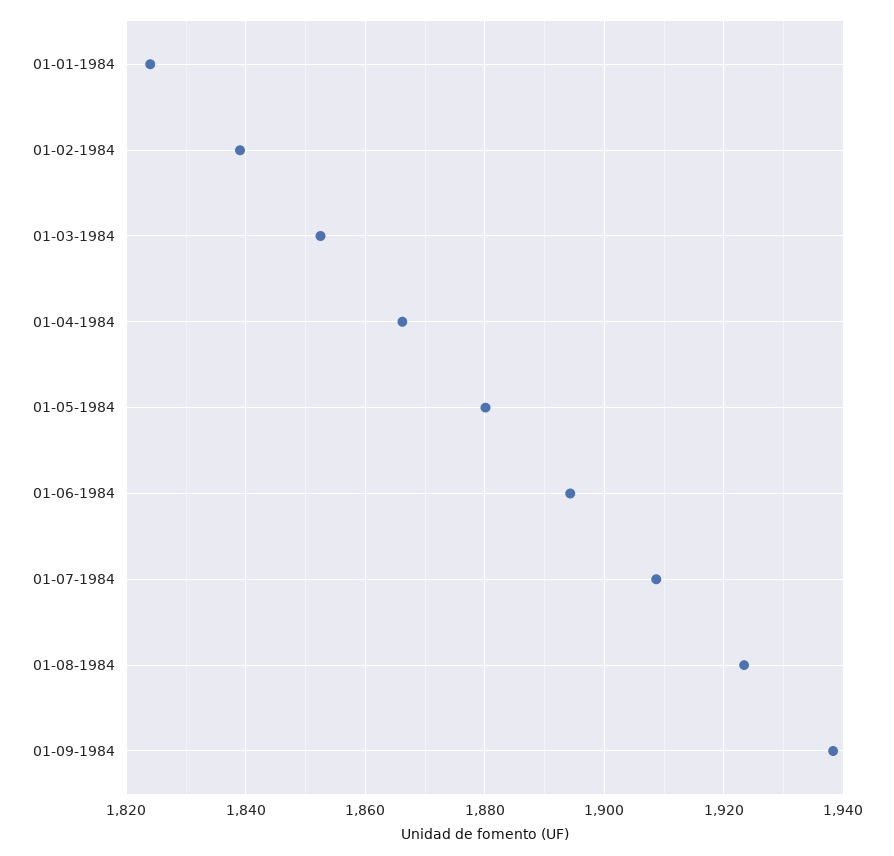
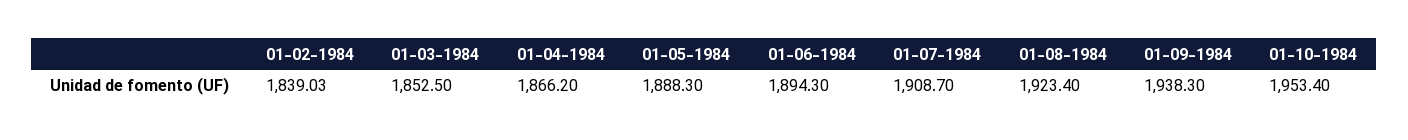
01-01-1984: 1824 -> none
01-05-1984: 1880 -> 1888.3
01-10-1984: none -> 1953.4

